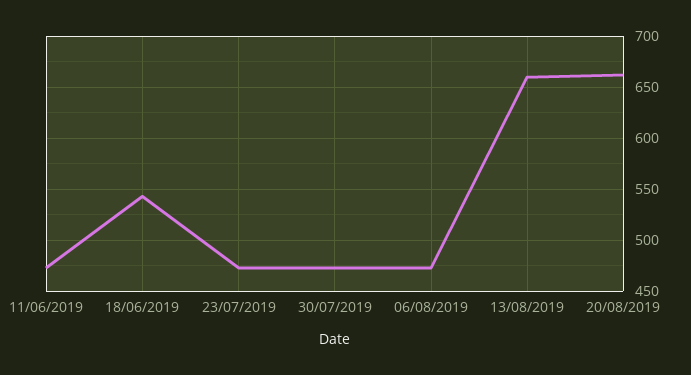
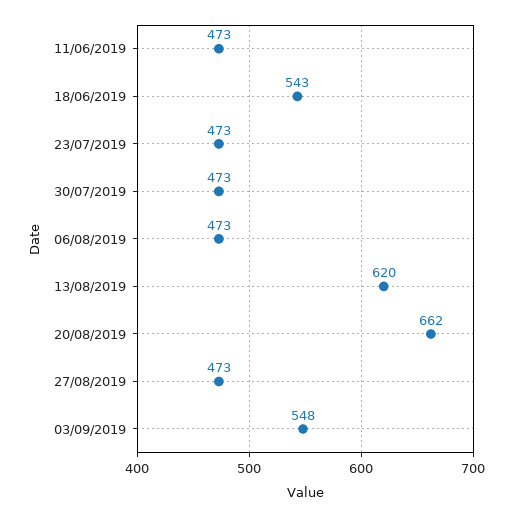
13/08/2019: 660 -> 620
27/08/2019: none -> 473
03/09/2019: none -> 548

